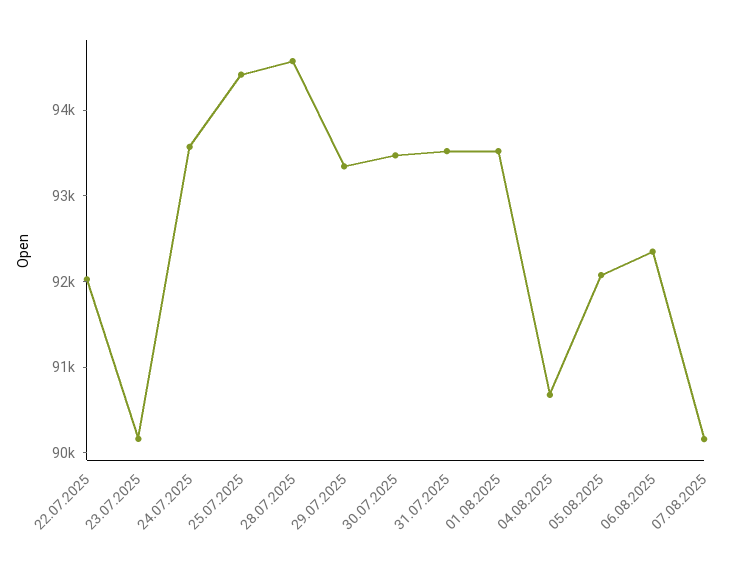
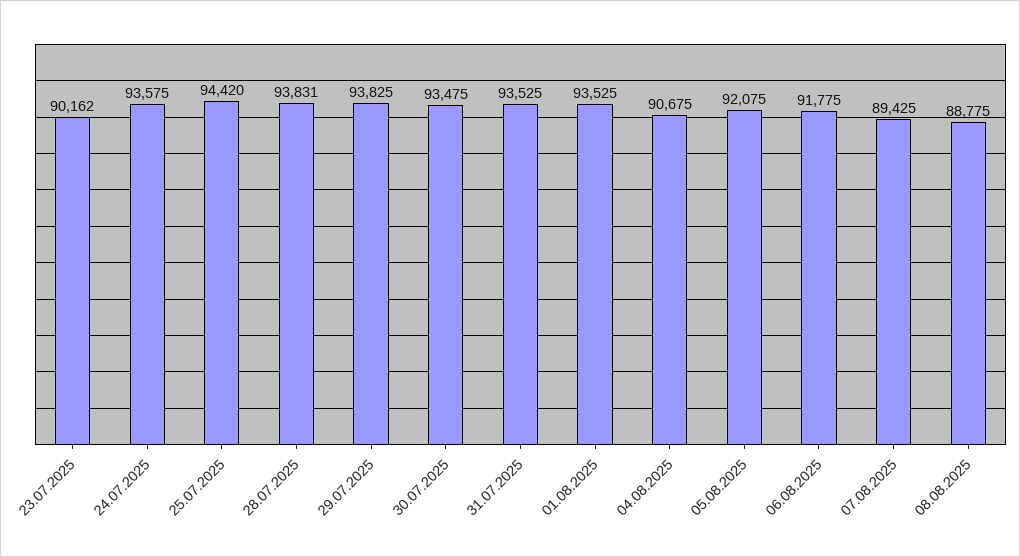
22.07.2025: 92000 -> none
28.07.2025: 94600 -> 93831
29.07.2025: 93400 -> 93825
06.08.2025: 92400 -> 91775
07.08.2025: 90200 -> 89425
08.08.2025: none -> 88775

